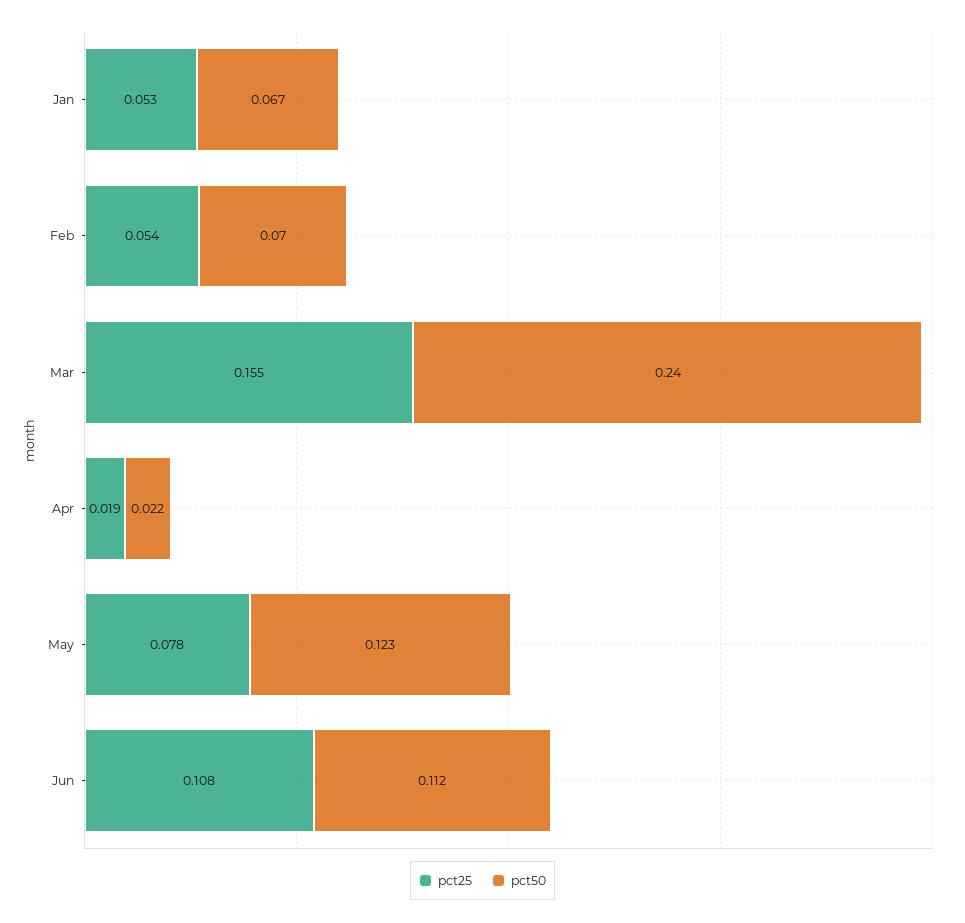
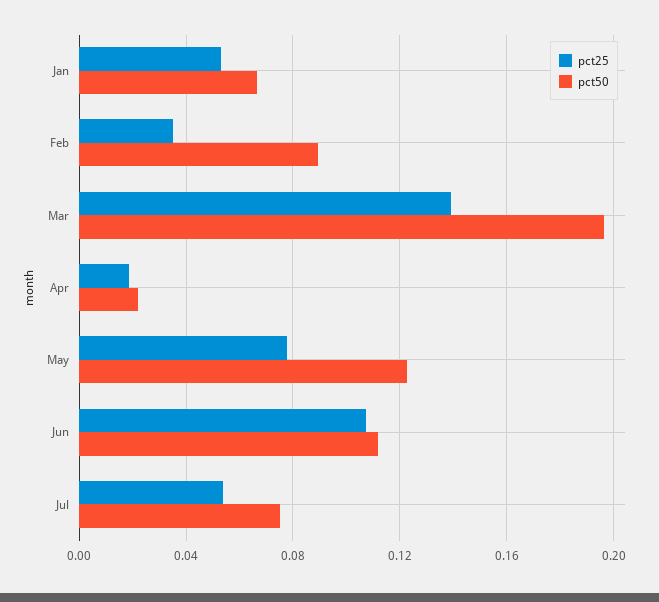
pct25, Feb: 0.054 -> 0.035
pct50, Feb: 0.07 -> 0.09
pct25, Mar: 0.155 -> 0.14
pct50, Mar: 0.24 -> 0.195
pct25, Jul: none -> 0.055
pct50, Jul: none -> 0.075

